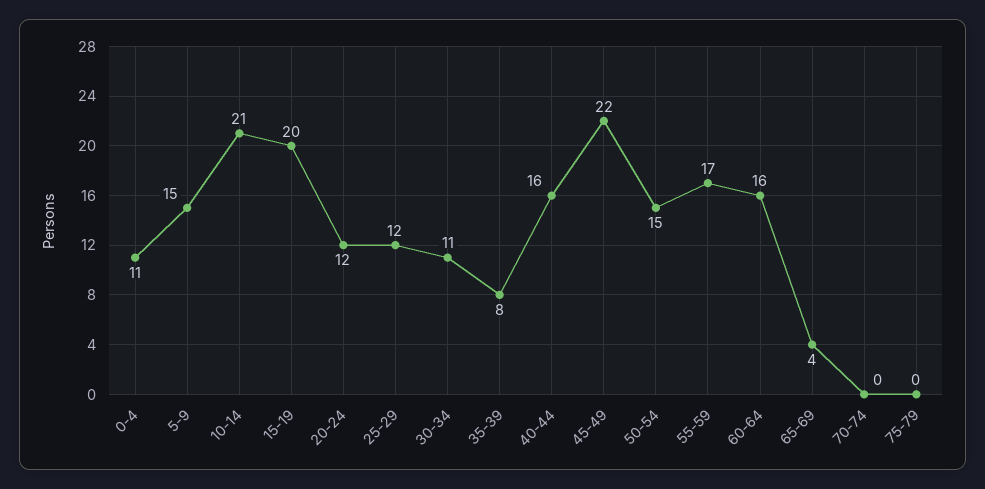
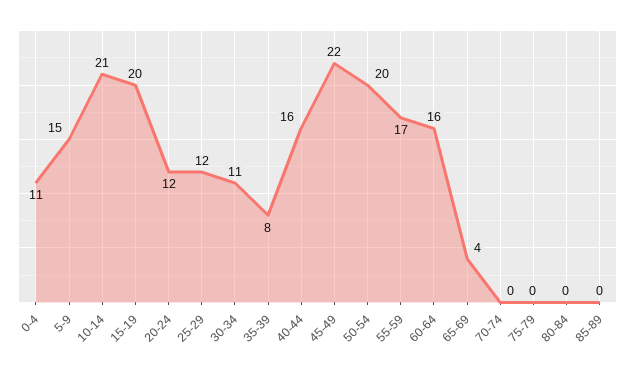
50-54: 15 -> 20
80-84: none -> 0
85-89: none -> 0

